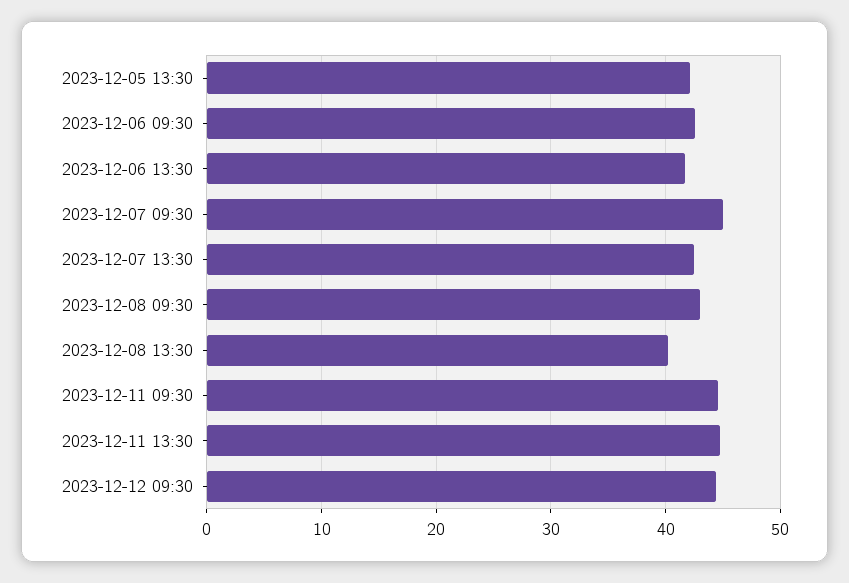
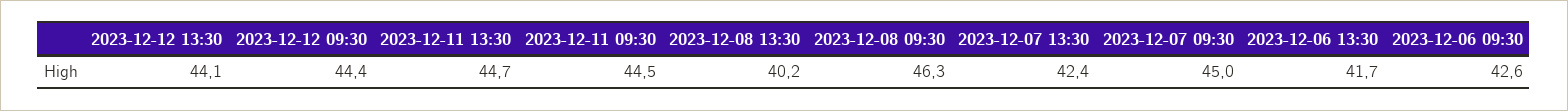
2023-12-05 13:30: 42 -> none
2023-12-08 09:30: 43 -> 46.3
2023-12-12 13:30: none -> 44.1

